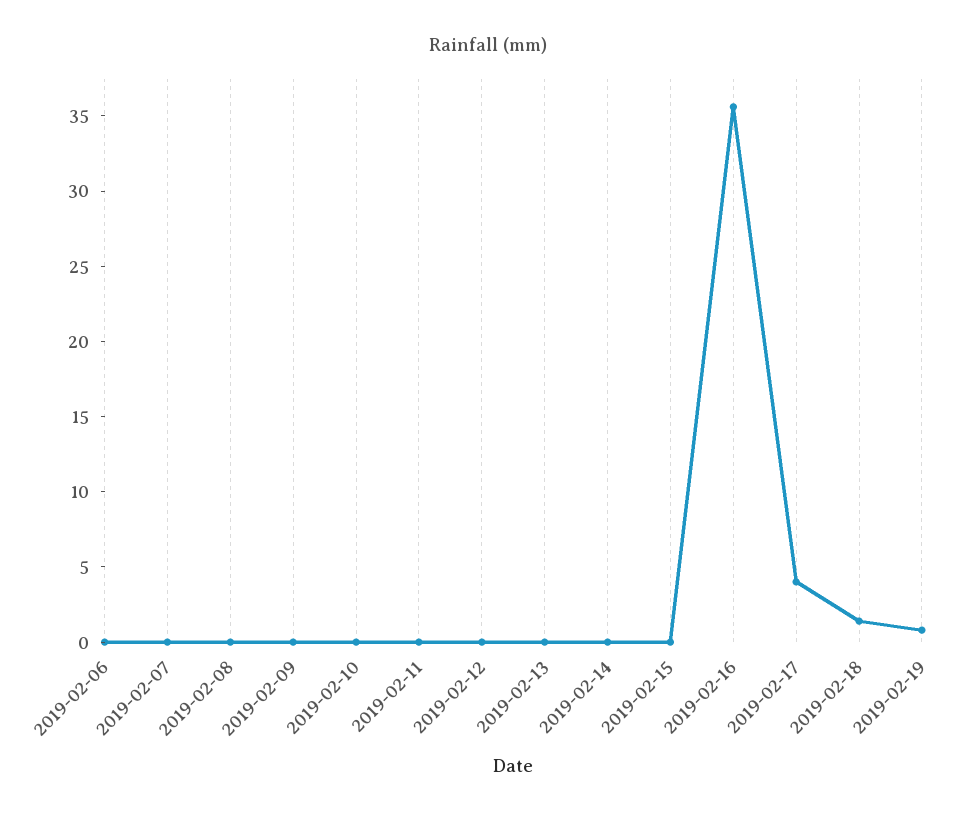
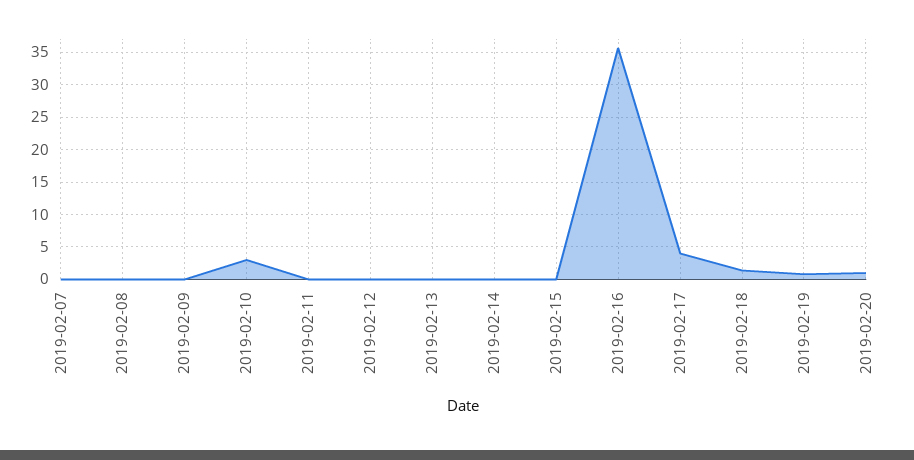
2019-02-06: 0 -> none
2019-02-10: 0 -> 3
2019-02-20: none -> 1

